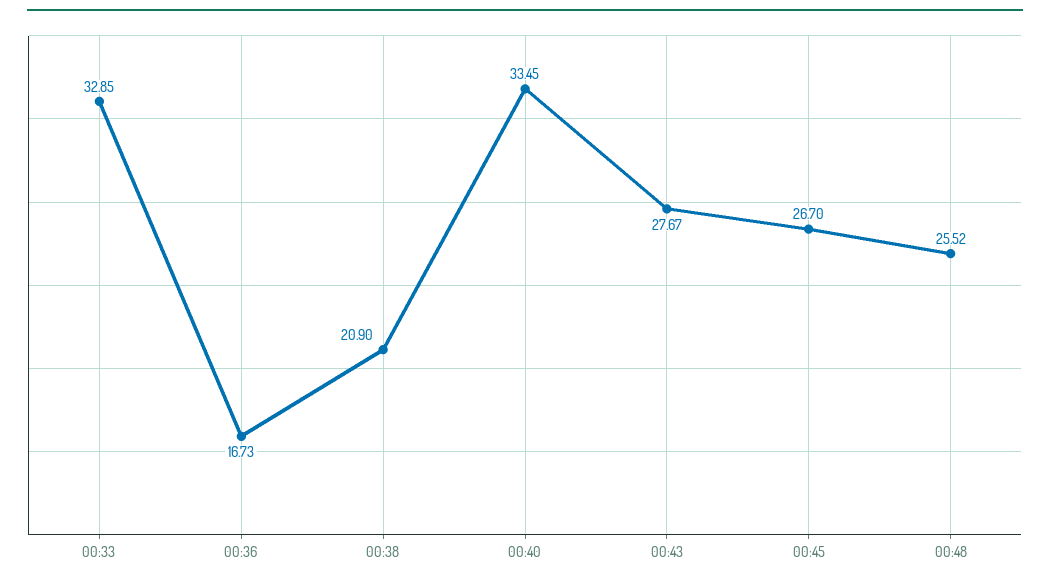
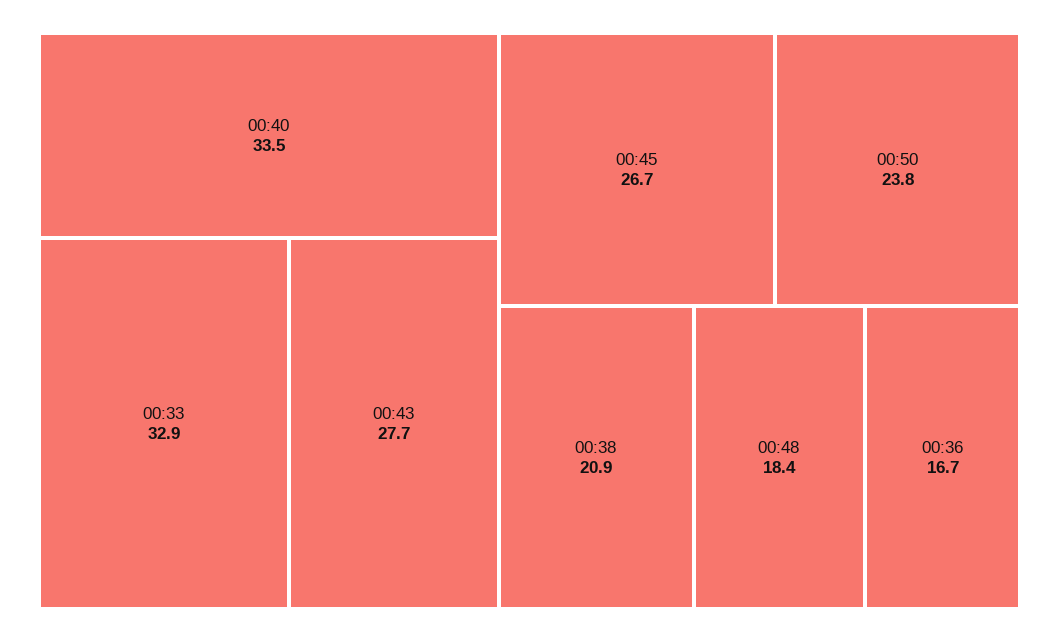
00:48: 25.52 -> 18.4
00:50: none -> 23.8

